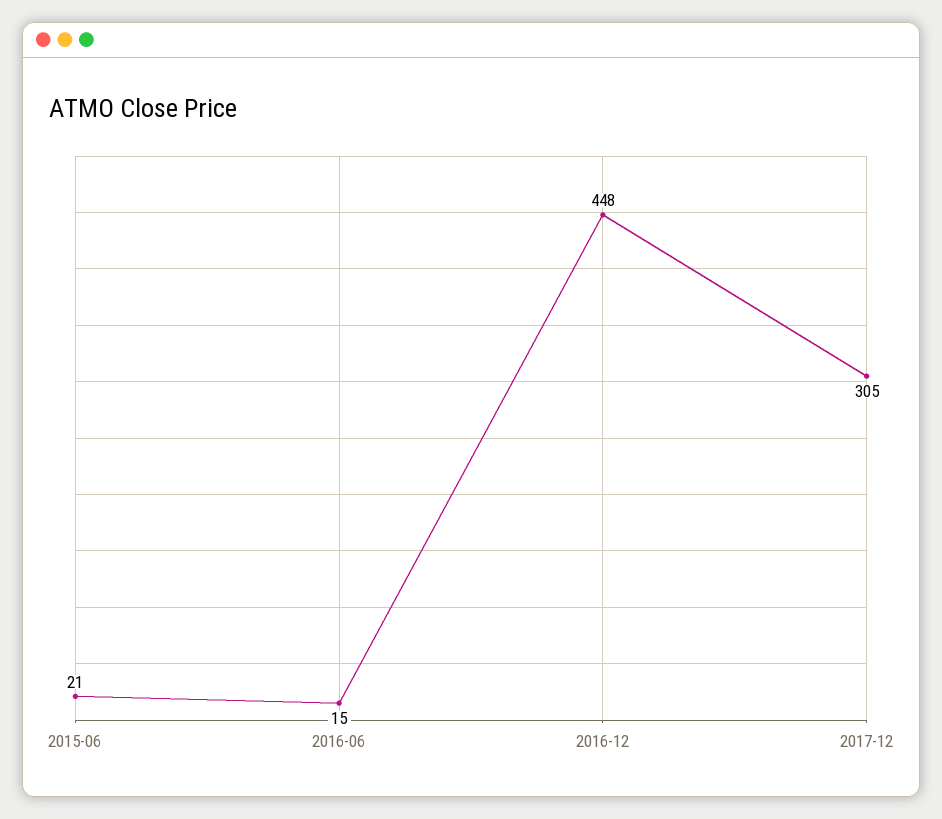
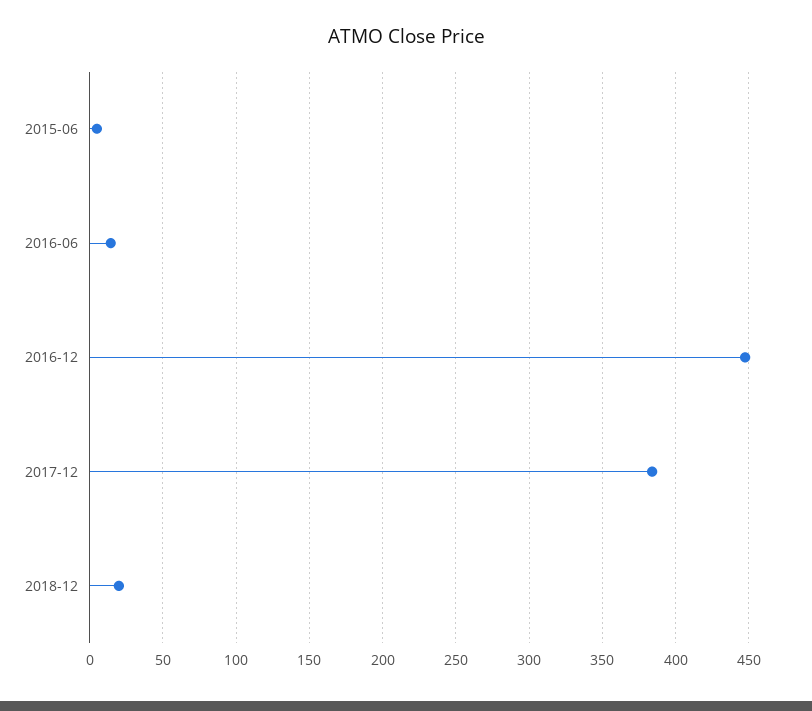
2015-06: 21 -> 5
2017-12: 305 -> 385
2018-12: none -> 20

